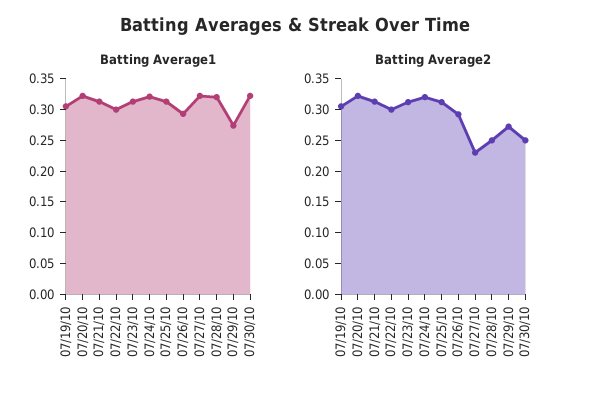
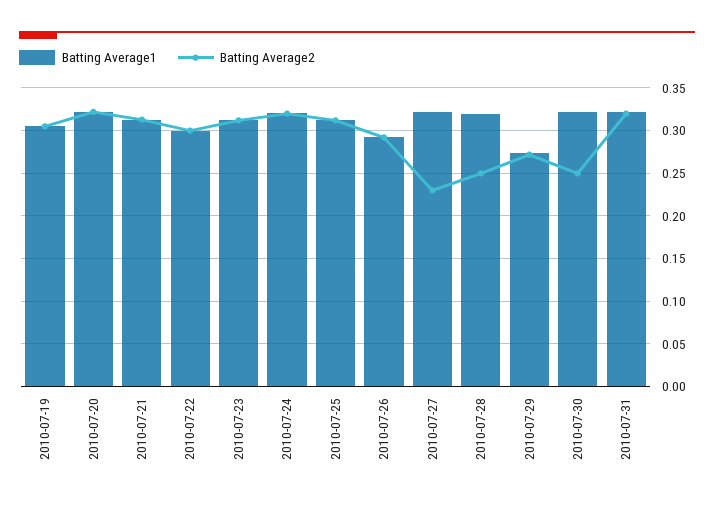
Batting Average1, 2010-07-31: none -> 0.32
Batting Average2, 2010-07-31: none -> 0.32

